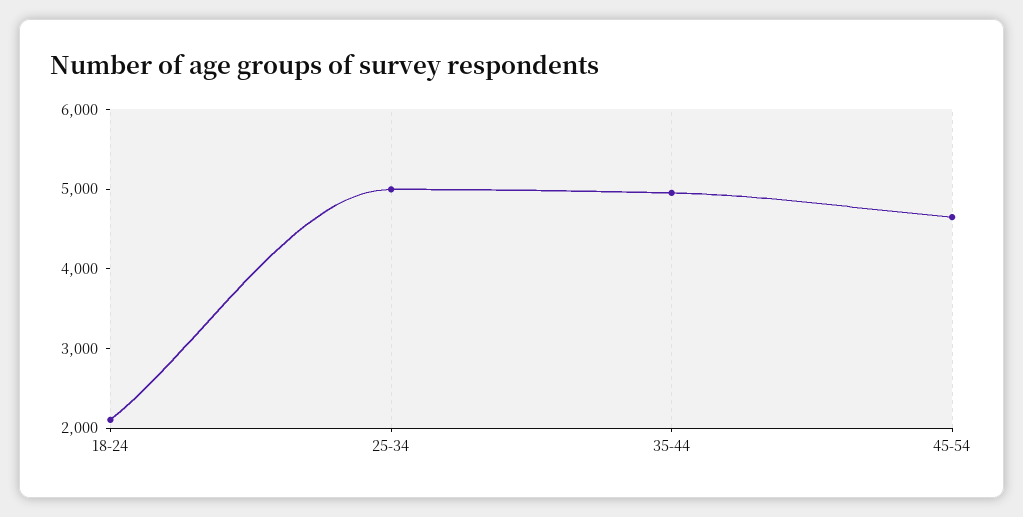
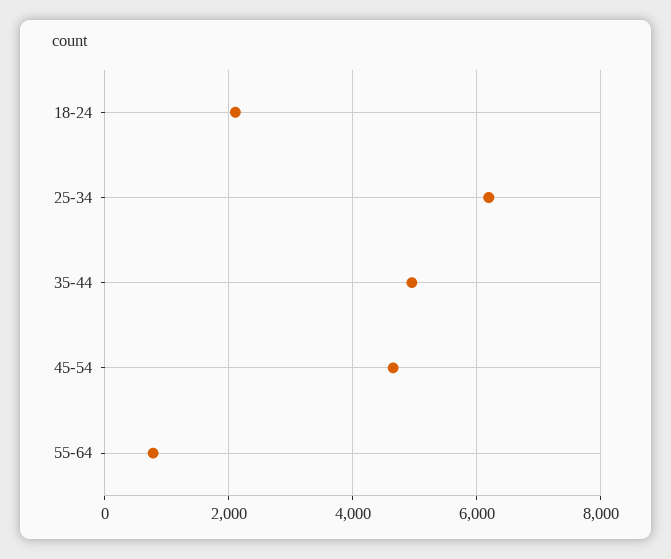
25-34: 5000 -> 6200
55-64: none -> 800

